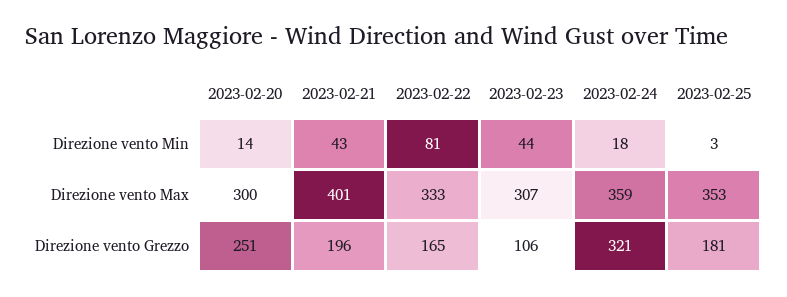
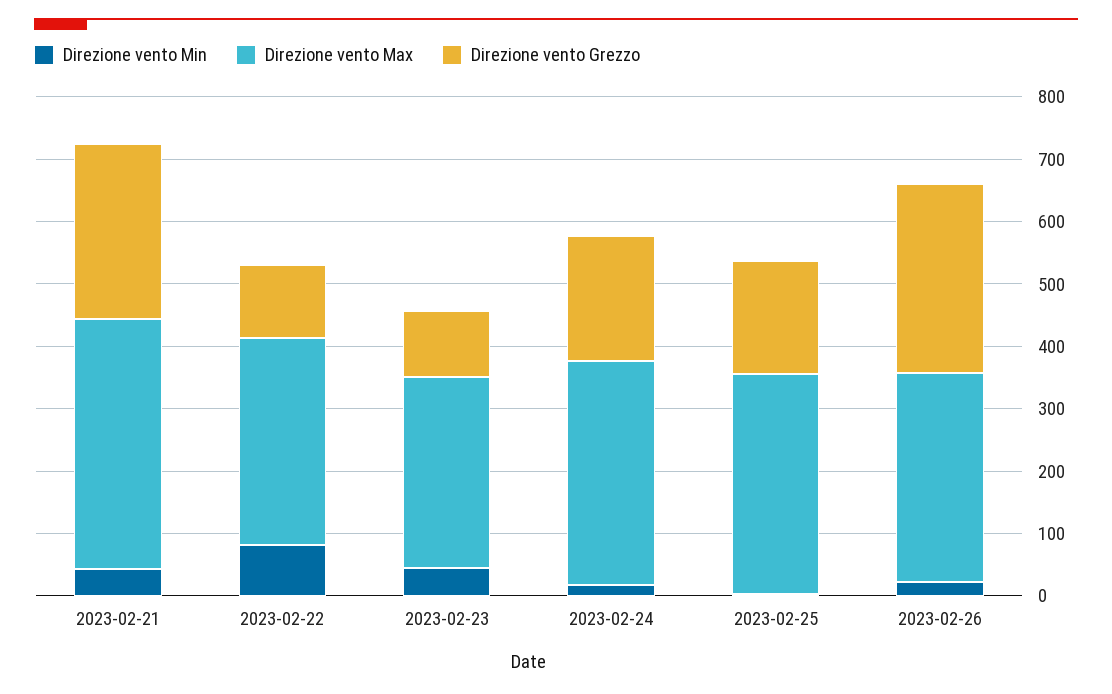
Direzione vento Min, 2023-02-20: 14 -> none
Direzione vento Max, 2023-02-20: 300 -> none
Direzione vento Grezzo, 2023-02-20: 251 -> none
Direzione vento Grezzo, 2023-02-21: 196 -> 280
Direzione vento Grezzo, 2023-02-22: 165 -> 120
Direzione vento Grezzo, 2023-02-24: 321 -> 200
Direzione vento Min, 2023-02-26: none -> 20
Direzione vento Max, 2023-02-26: none -> 340
Direzione vento Grezzo, 2023-02-26: none -> 300

